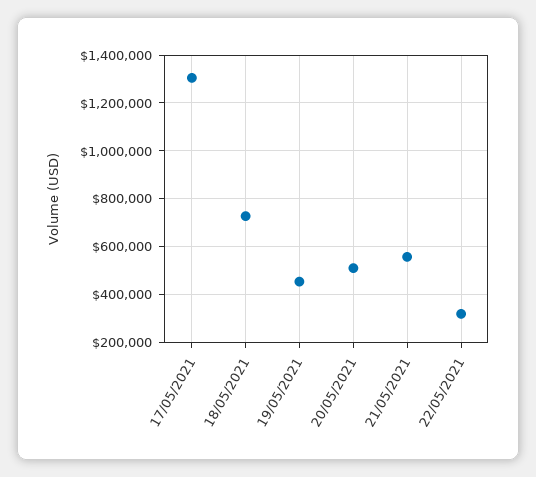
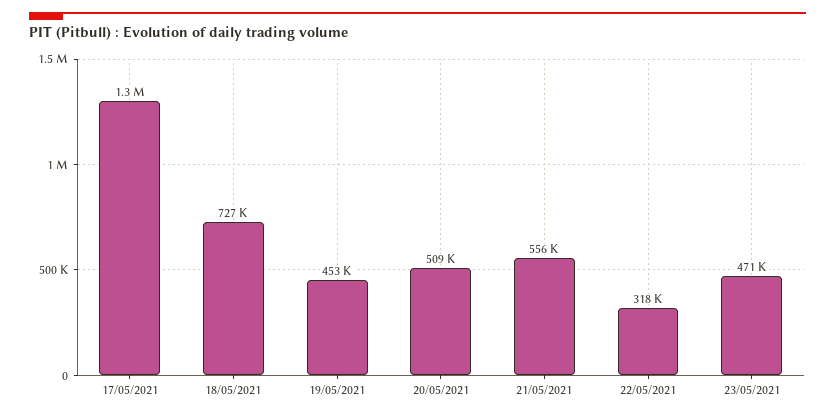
23/05/2021: none -> 471000

